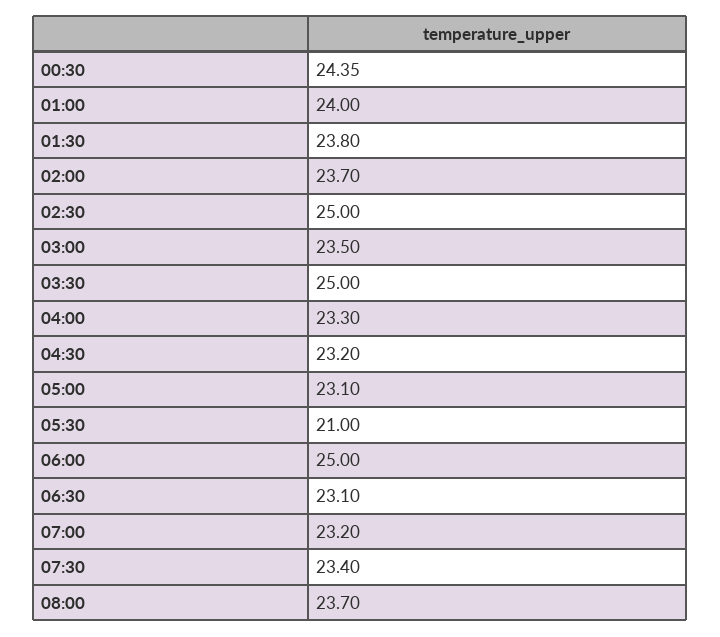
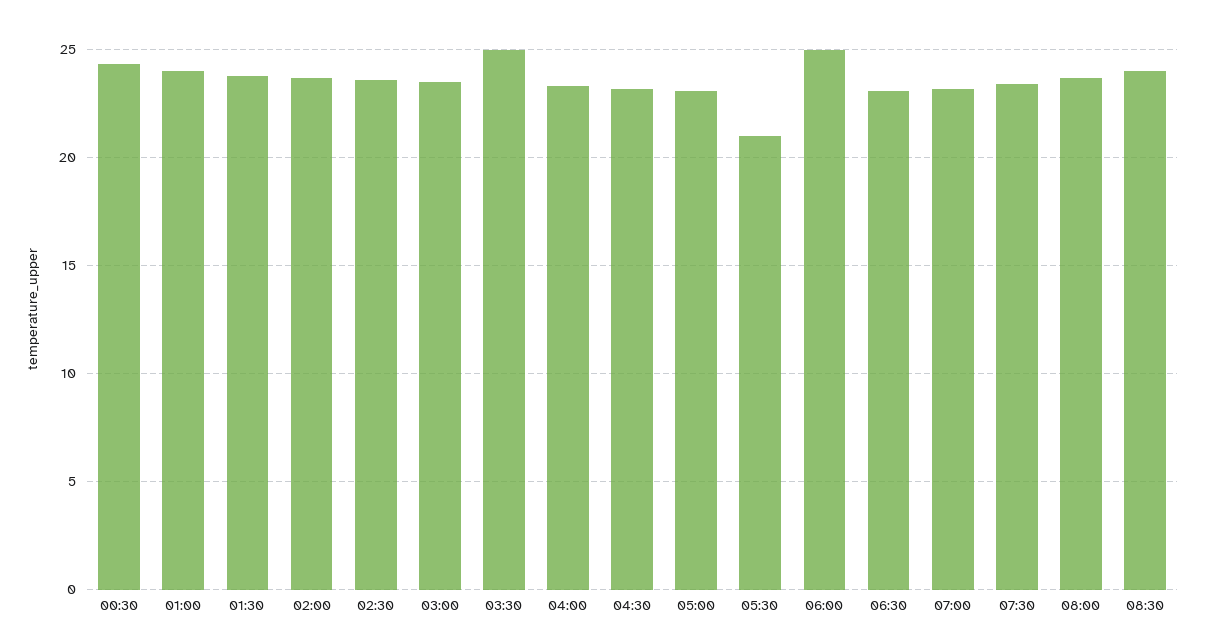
02:30: 25 -> 23.5
08:30: none -> 24

